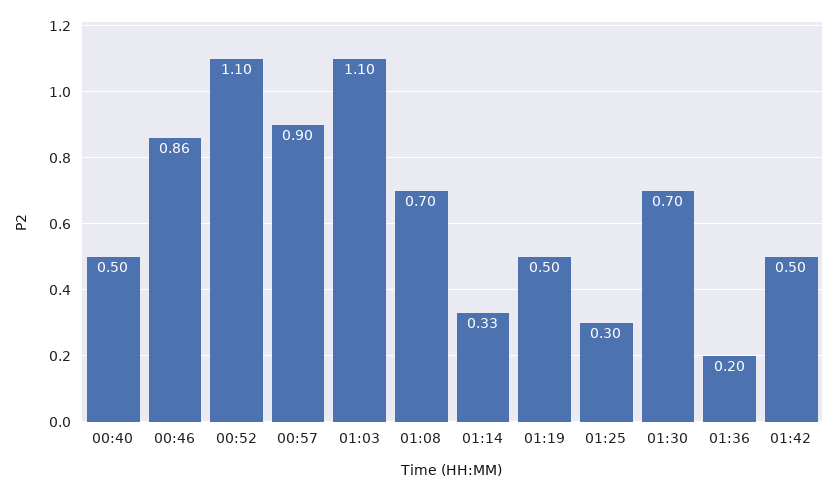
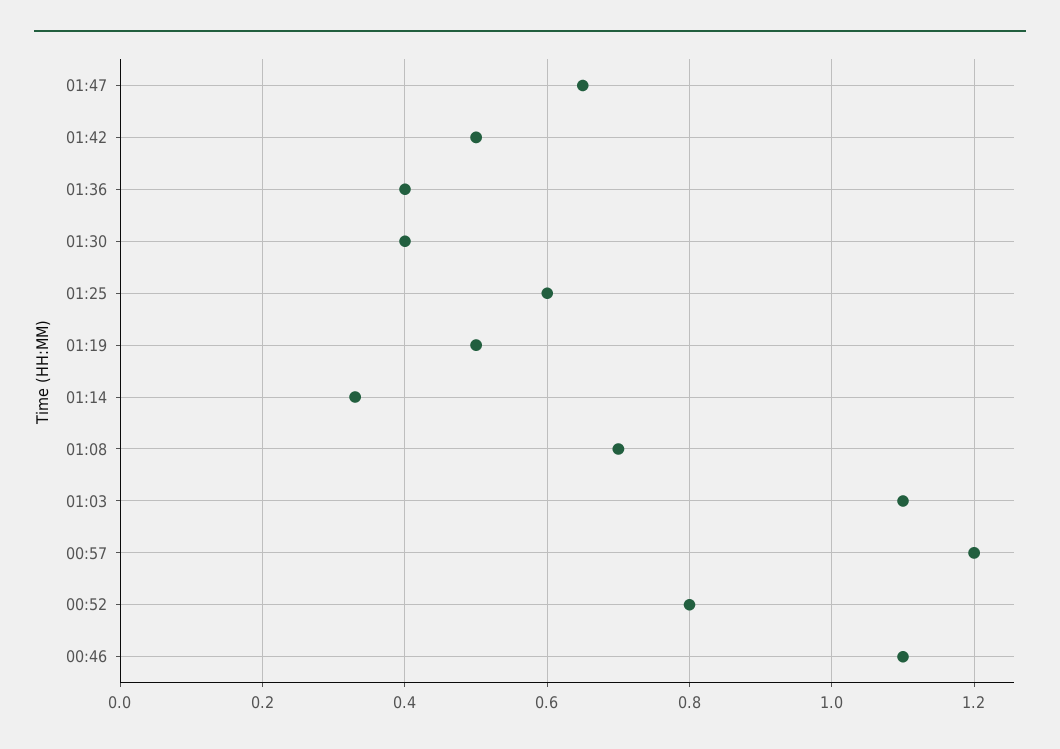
00:40: 0.5 -> none
00:46: 0.86 -> 1.1
00:52: 1.1 -> 0.8
00:57: 0.9 -> 1.2
01:25: 0.3 -> 0.6
01:30: 0.7 -> 0.4
01:36: 0.2 -> 0.4
01:47: none -> 0.65

